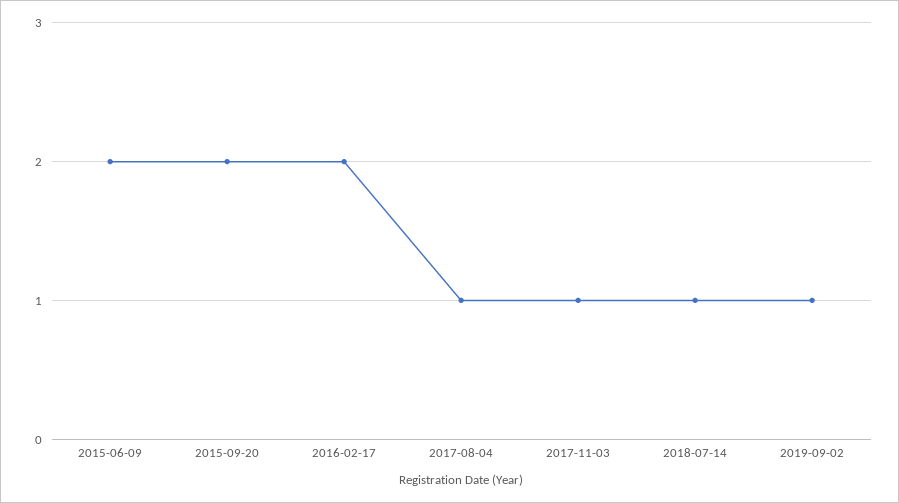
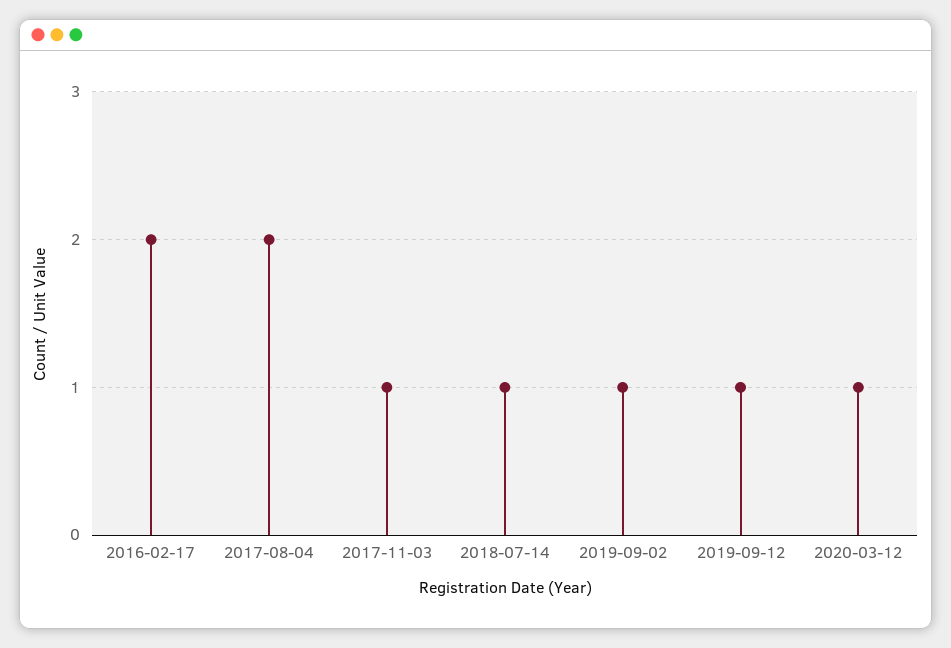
2015-06-09: 2 -> none
2015-09-20: 2 -> none
2017-08-04: 1 -> 2
2019-09-12: none -> 1
2020-03-12: none -> 1

